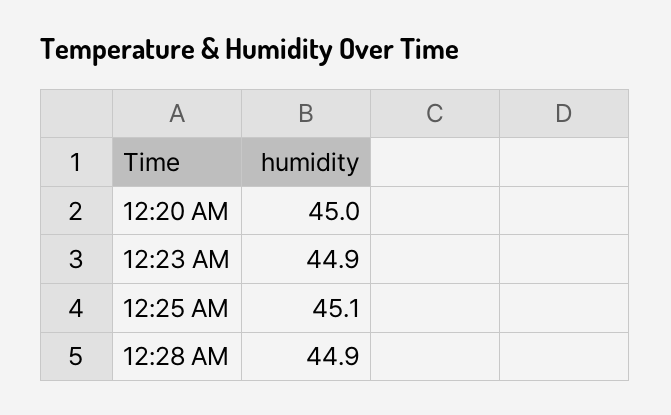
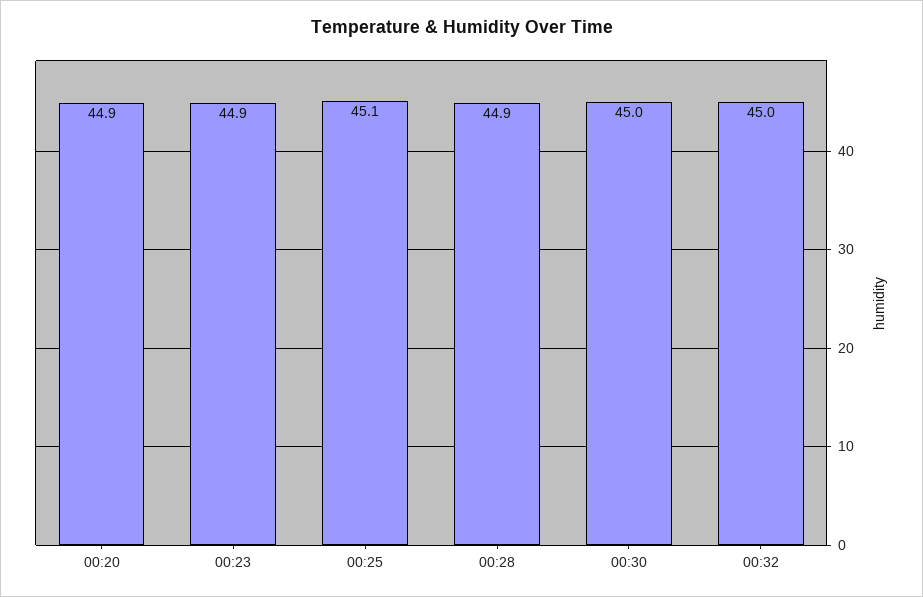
12:20 AM: 45 -> 44.9
00:30: none -> 45
00:32: none -> 45

